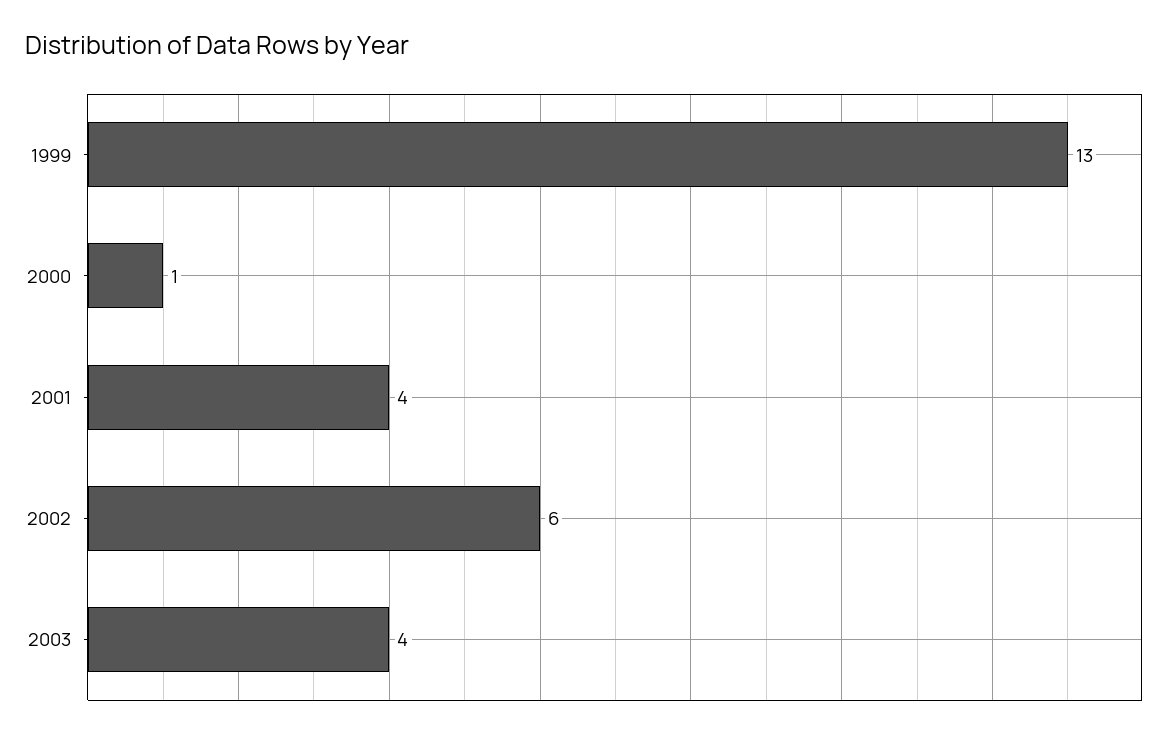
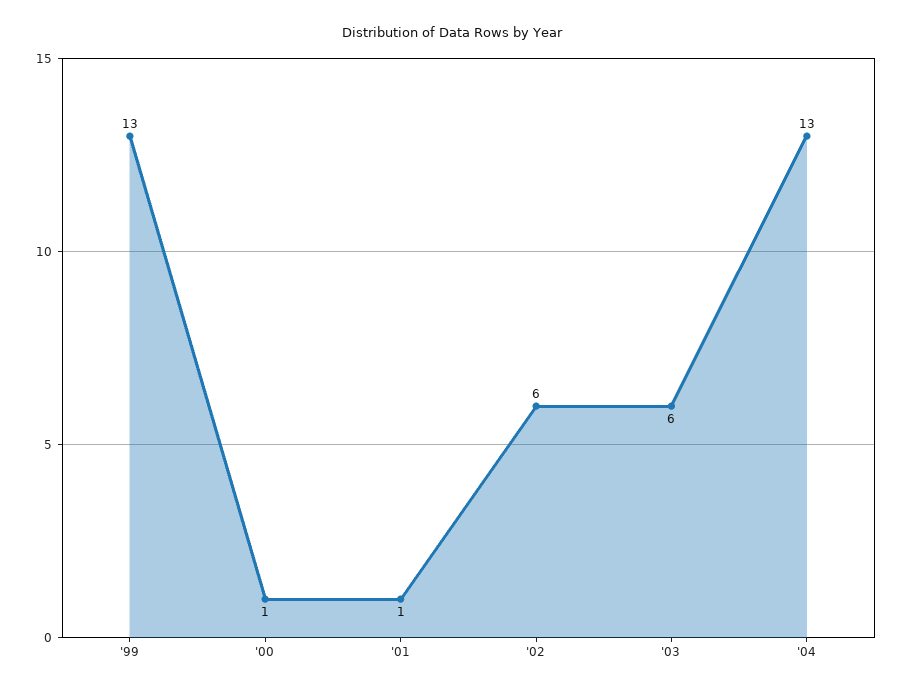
2001: 4 -> 1
2003: 4 -> 6
'04: none -> 13

